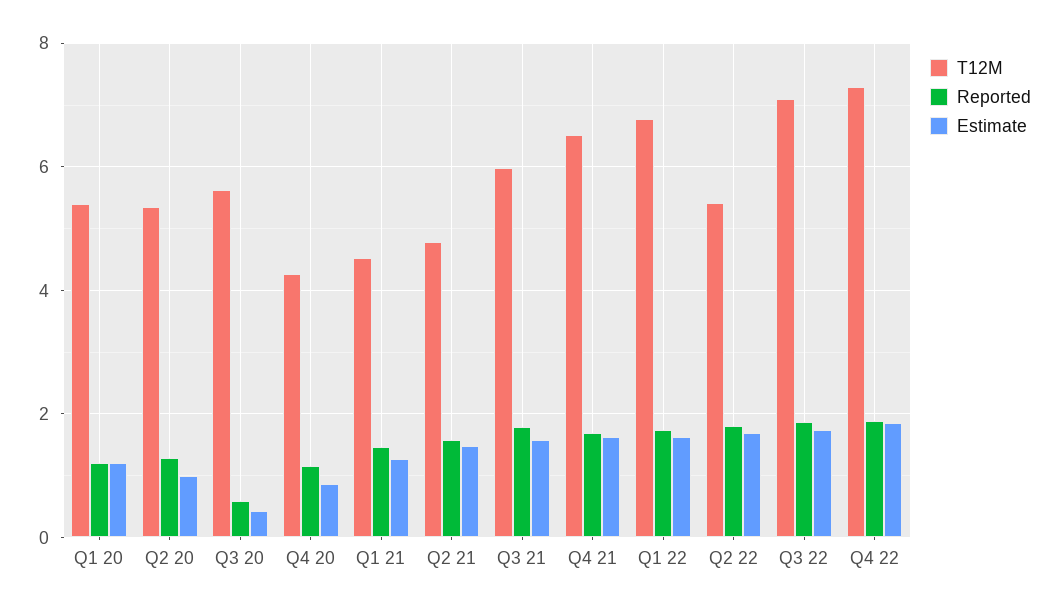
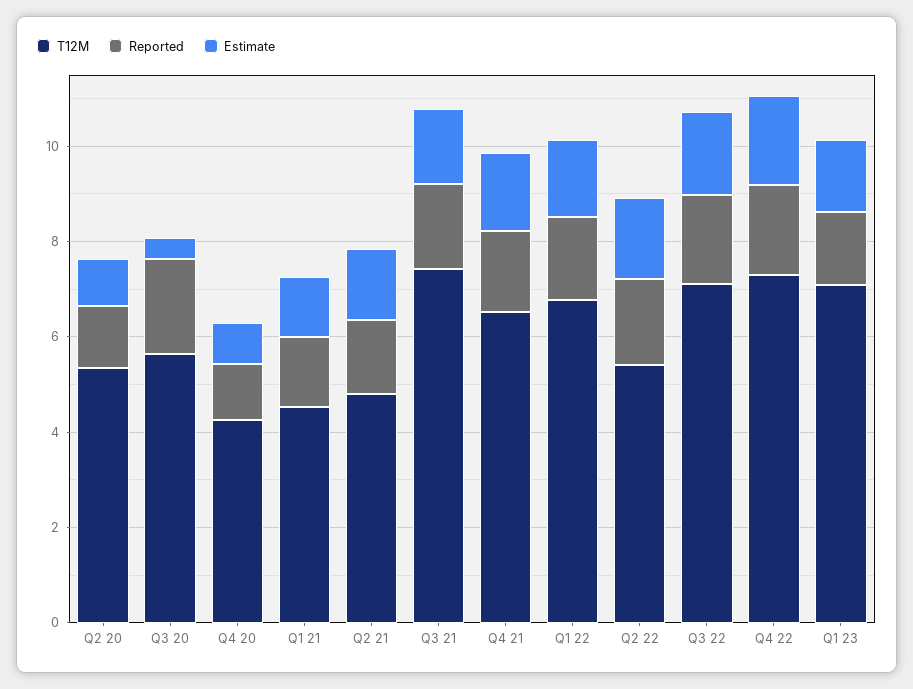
T12M, Q1 20: 5.4 -> none
Reported, Q1 20: 1.2 -> none
Estimate, Q1 20: 1.2 -> none
Reported, Q3 20: 0.6 -> 2
T12M, Q3 21: 6 -> 7.5
T12M, Q1 23: none -> 7
Reported, Q1 23: none -> 1.5
Estimate, Q1 23: none -> 1.5

